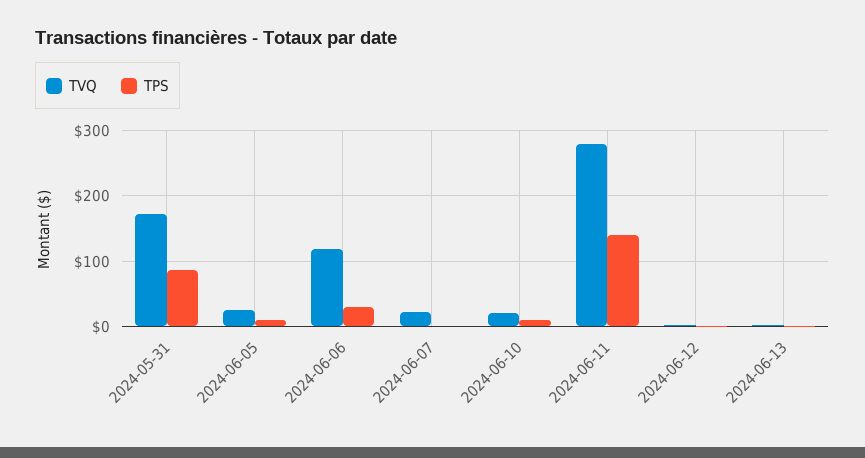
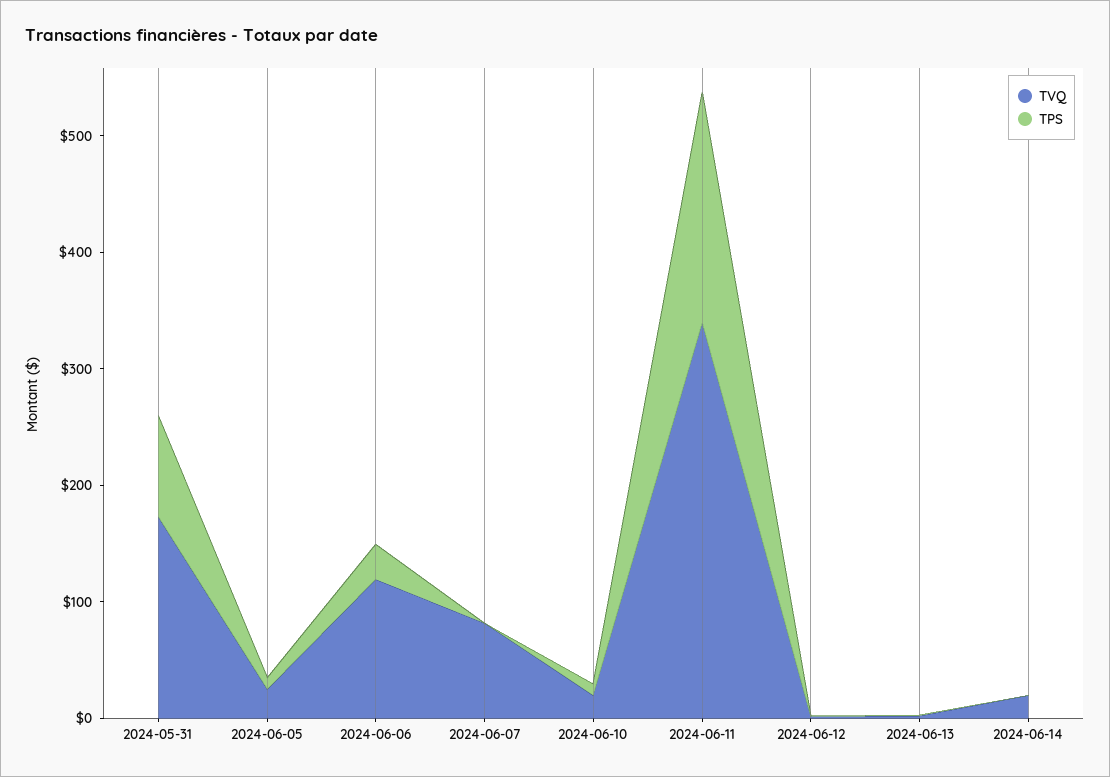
TVQ, 2024-06-07: 20 -> 80
TVQ, 2024-06-11: 280 -> 340
TPS, 2024-06-11: 140 -> 200
TVQ, 2024-06-14: none -> 20
TPS, 2024-06-14: none -> 0

